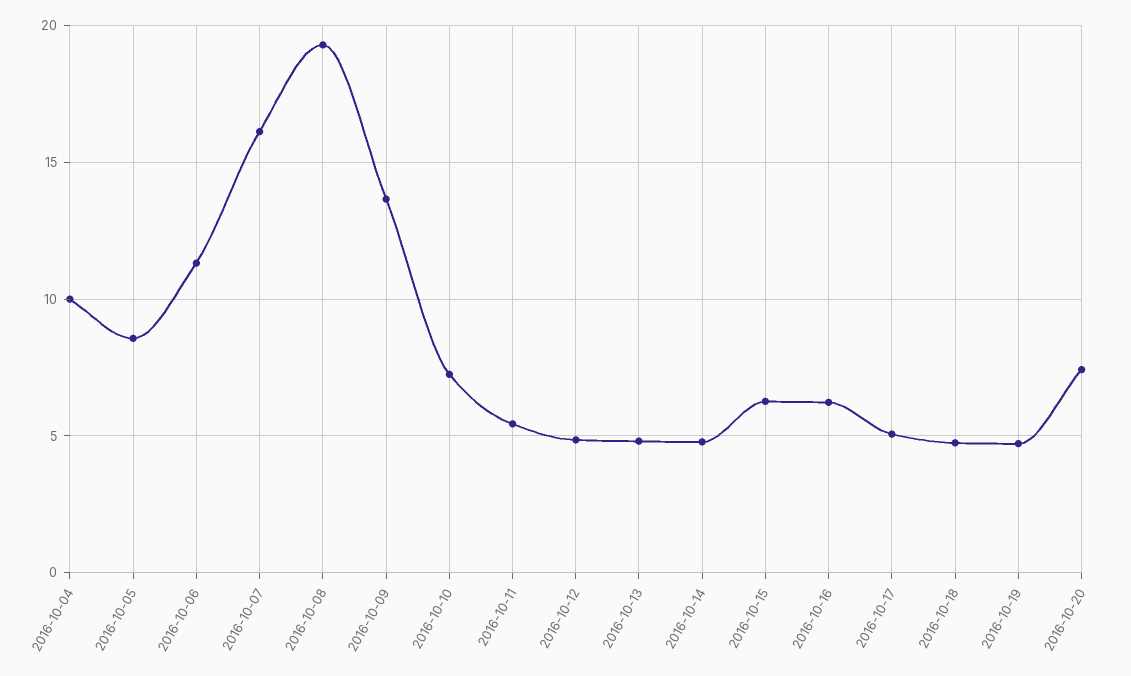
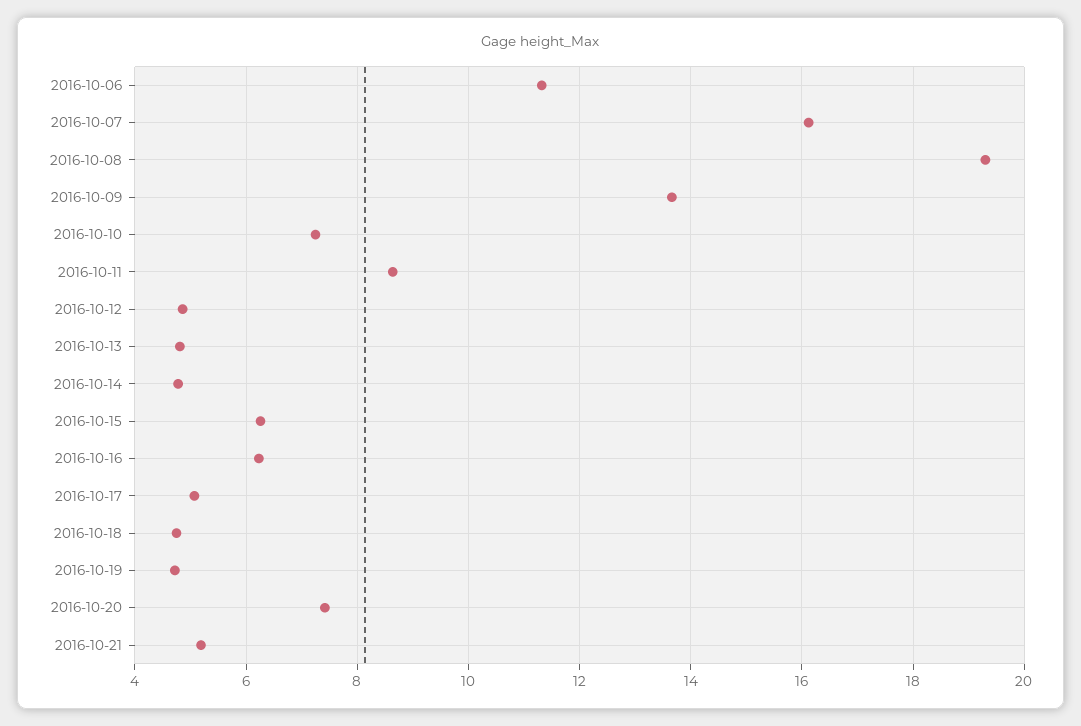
2016-10-04: 10 -> none
2016-10-05: 8.5 -> none
2016-10-11: 5.5 -> 8.6
2016-10-21: none -> 5.2

